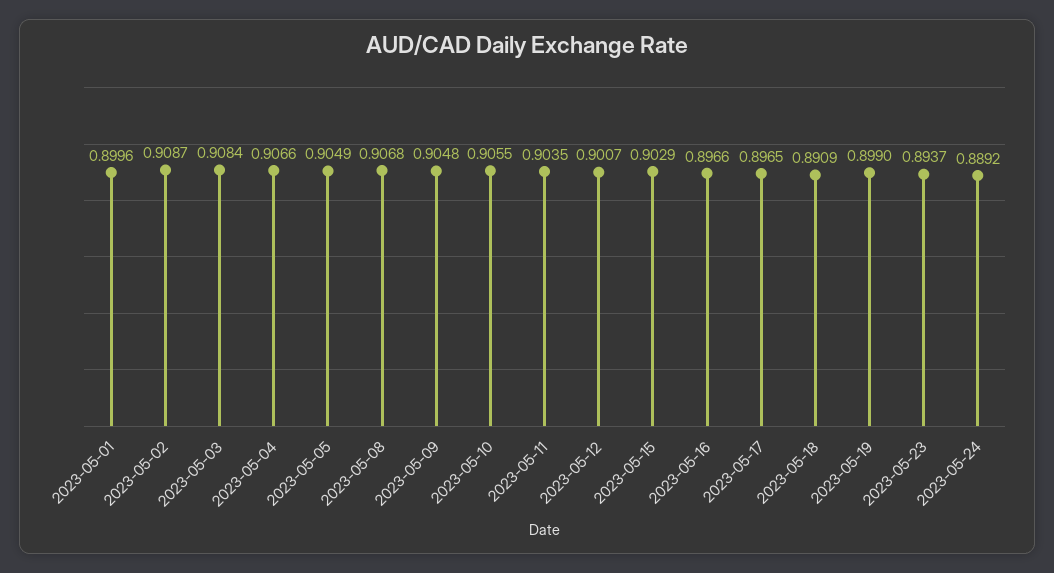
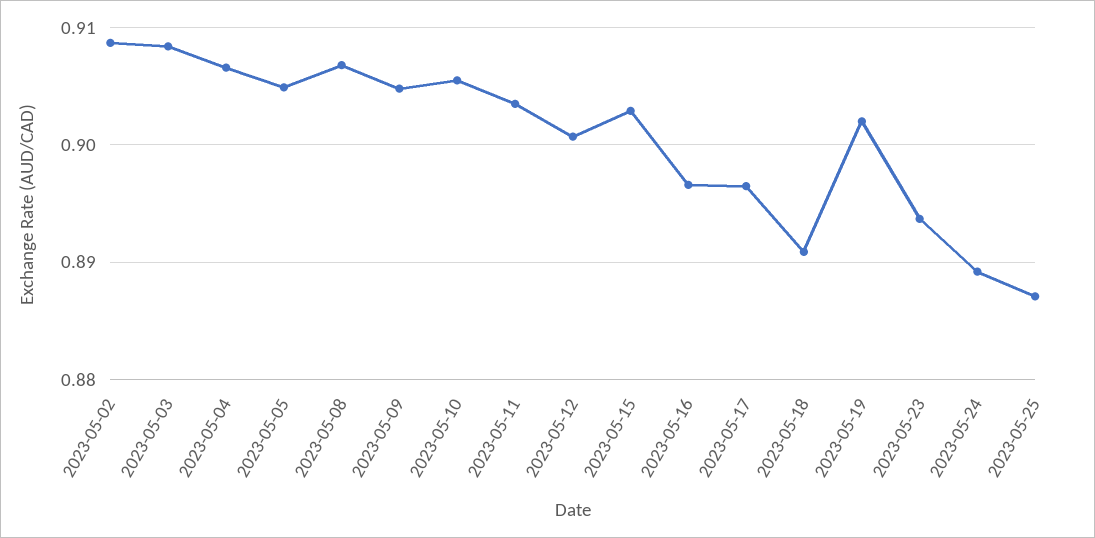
2023-05-01: 0.8996 -> none
2023-05-19: 0.899 -> 0.902
2023-05-25: none -> 0.887

